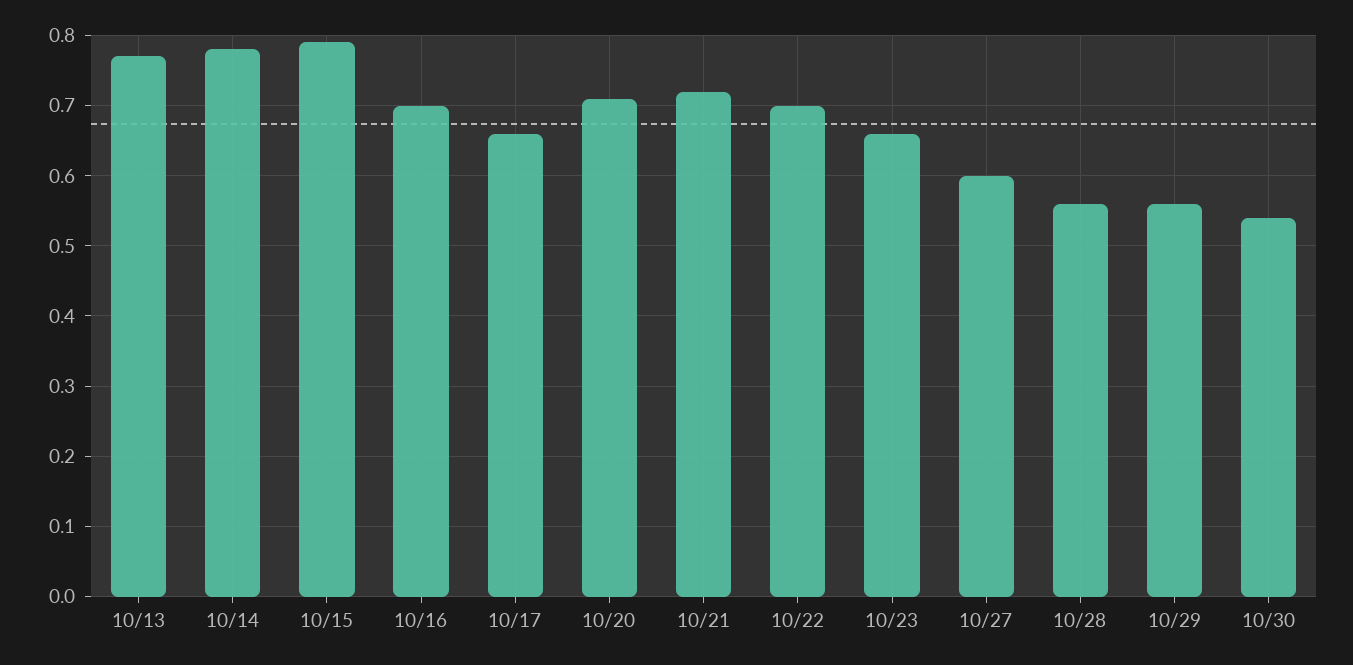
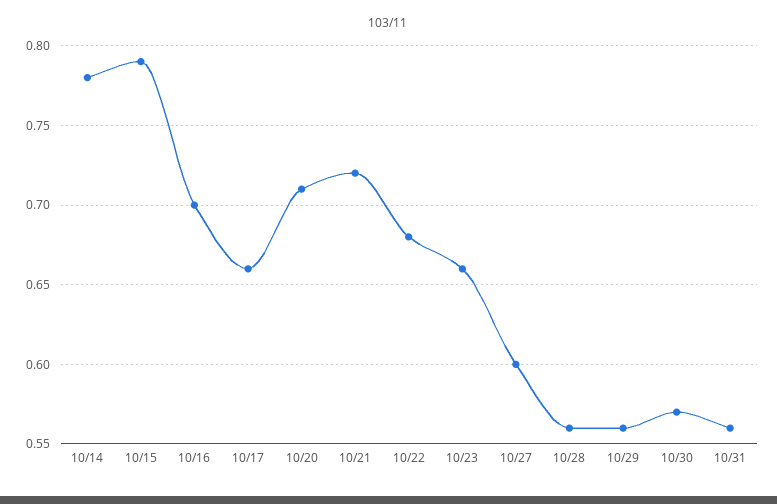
10/13: 0.77 -> none
10/22: 0.7 -> 0.68
10/30: 0.54 -> 0.57
10/31: none -> 0.56

